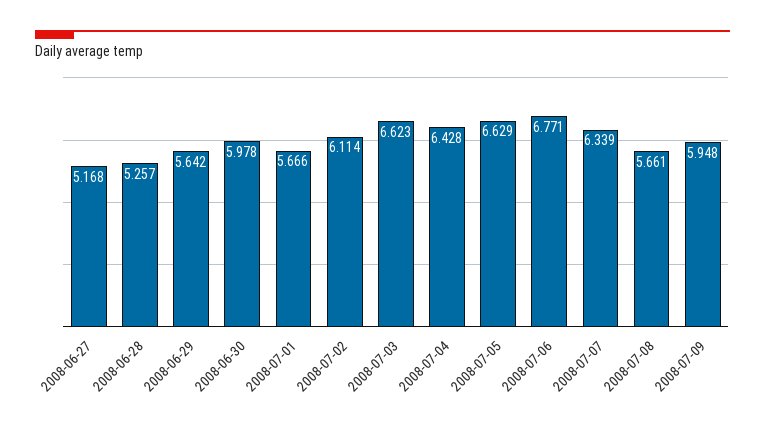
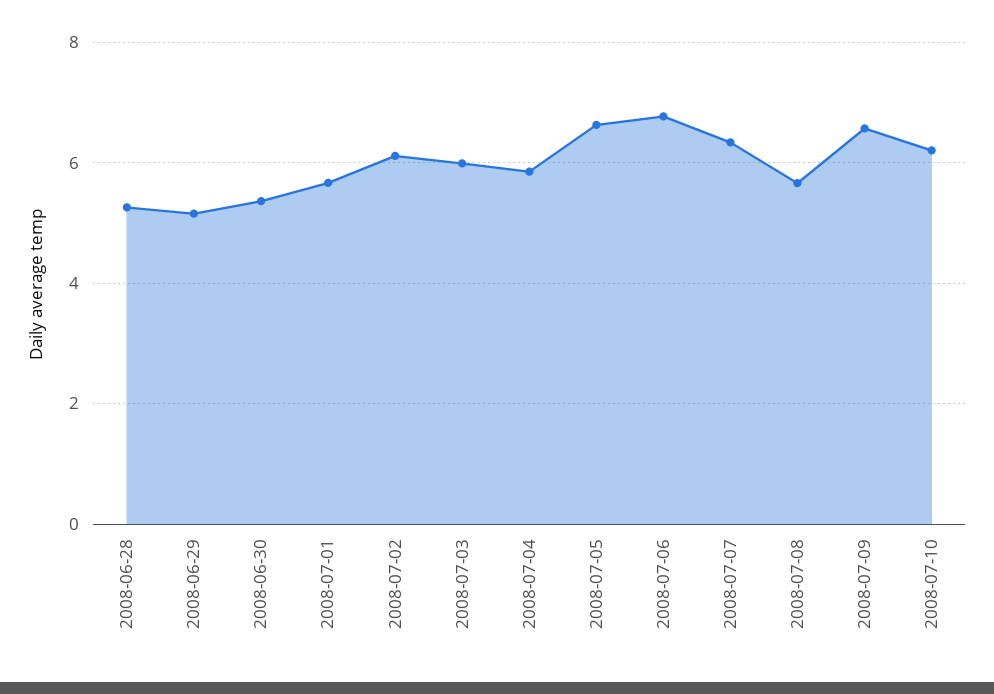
2008-06-27: 5.168 -> none
2008-06-29: 5.642 -> 5.2
2008-06-30: 5.978 -> 5.4
2008-07-03: 6.623 -> 6
2008-07-04: 6.428 -> 5.8
2008-07-09: 5.948 -> 6.6
2008-07-10: none -> 6.2

